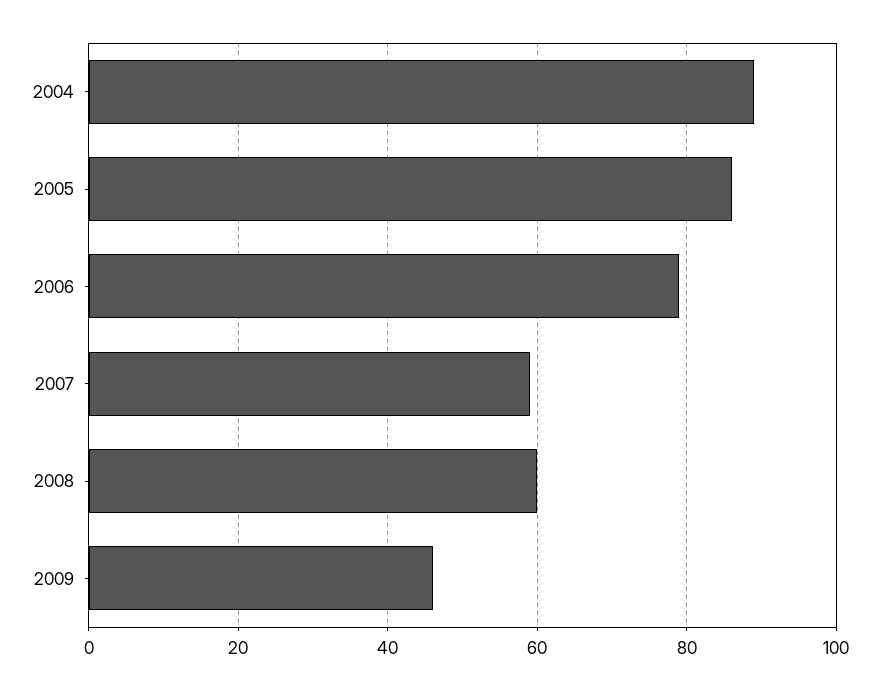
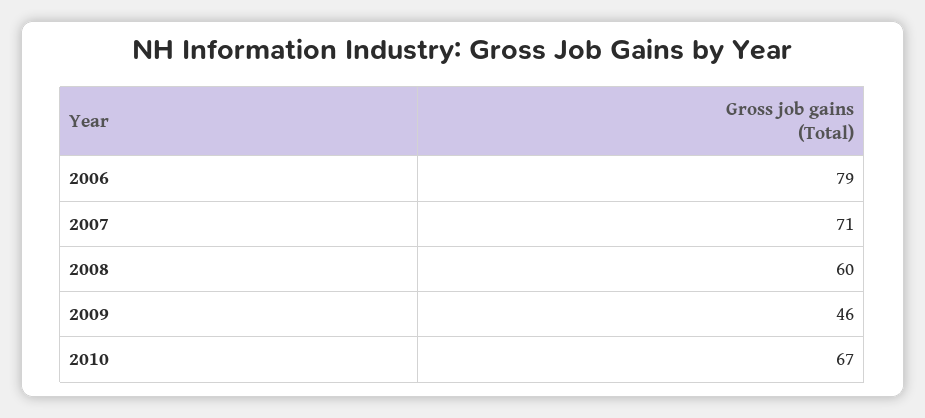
2004: 90 -> none
2005: 85 -> none
2007: 60 -> 71
2010: none -> 67

